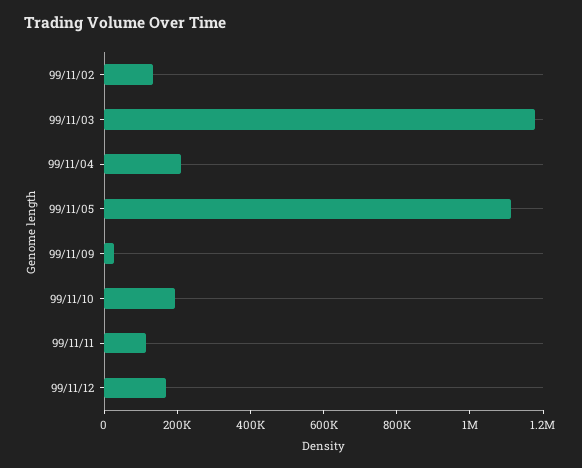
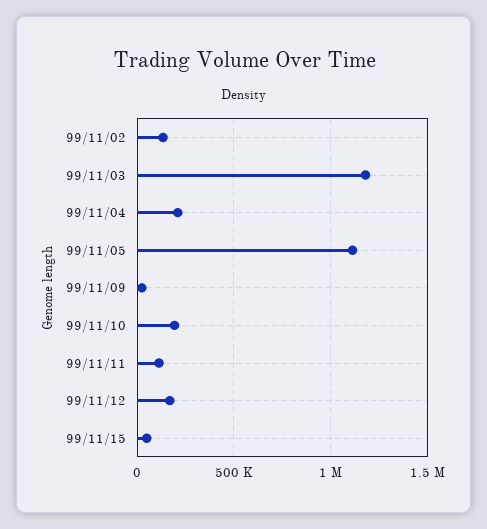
99/11/15: none -> 50000

